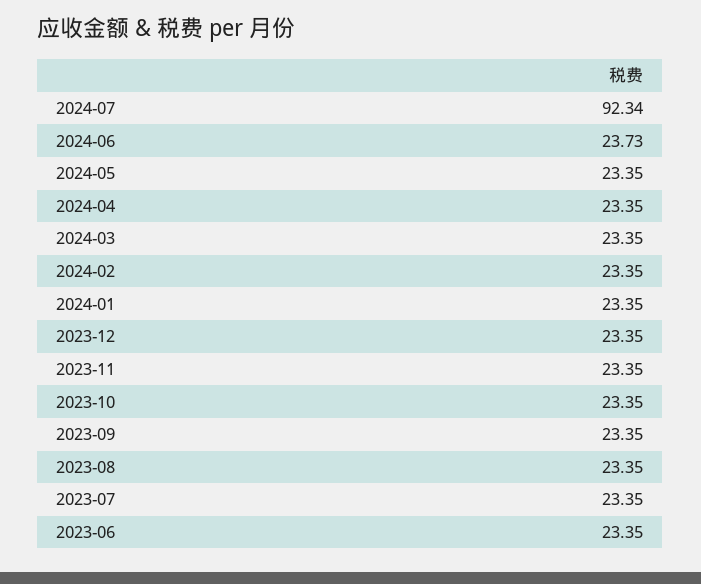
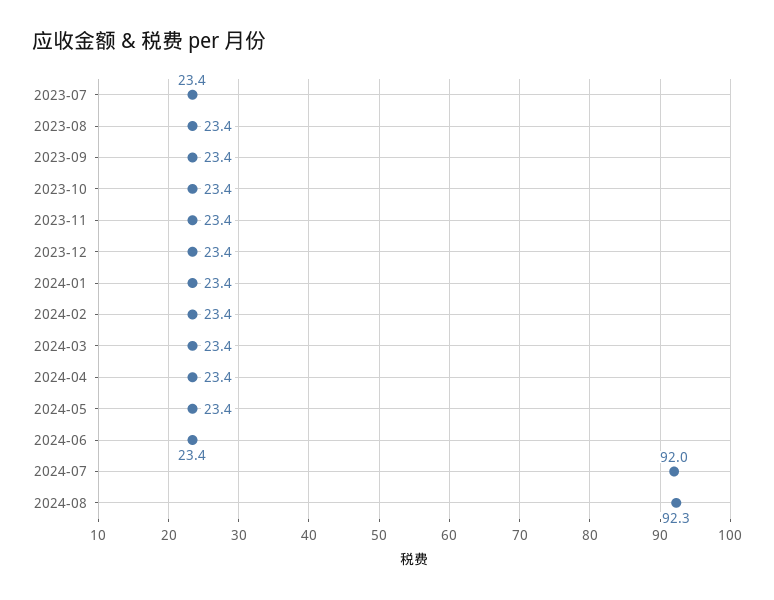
2024-07: 92.34 -> 92
2024-06: 23.73 -> 23.4
2023-06: 23.35 -> none
2024-08: none -> 92.3

